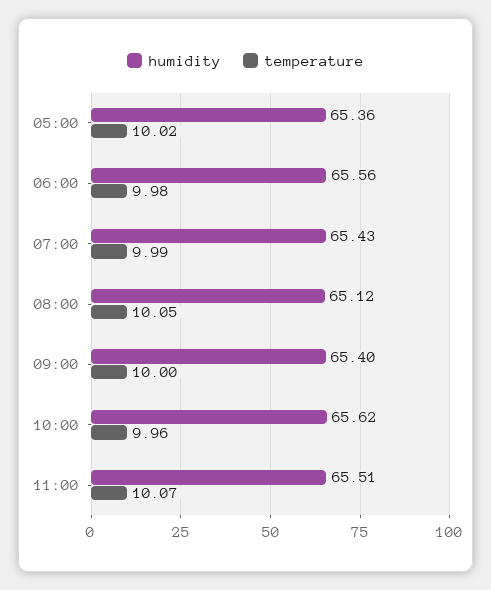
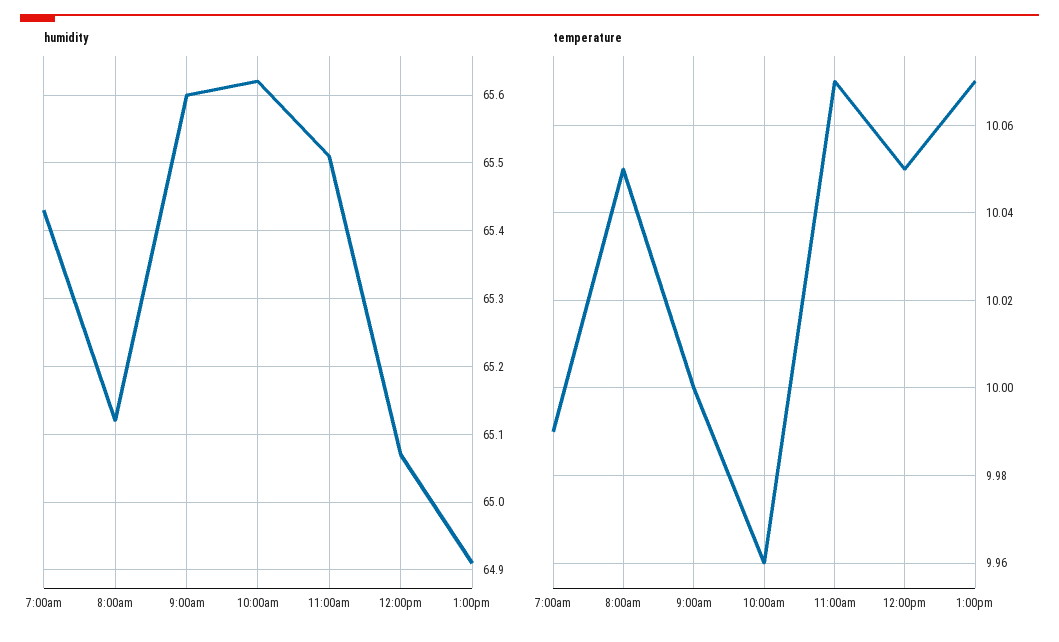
humidity, 05:00: 65.36 -> none
temperature, 05:00: 10.02 -> none
humidity, 06:00: 65.56 -> none
temperature, 06:00: 9.98 -> none
humidity, 09:00: 65.4 -> 65.6
humidity, 12:00pm: none -> 65.07
humidity, 1:00pm: none -> 64.91
temperature, 12:00pm: none -> 10.05
temperature, 1:00pm: none -> 10.07

